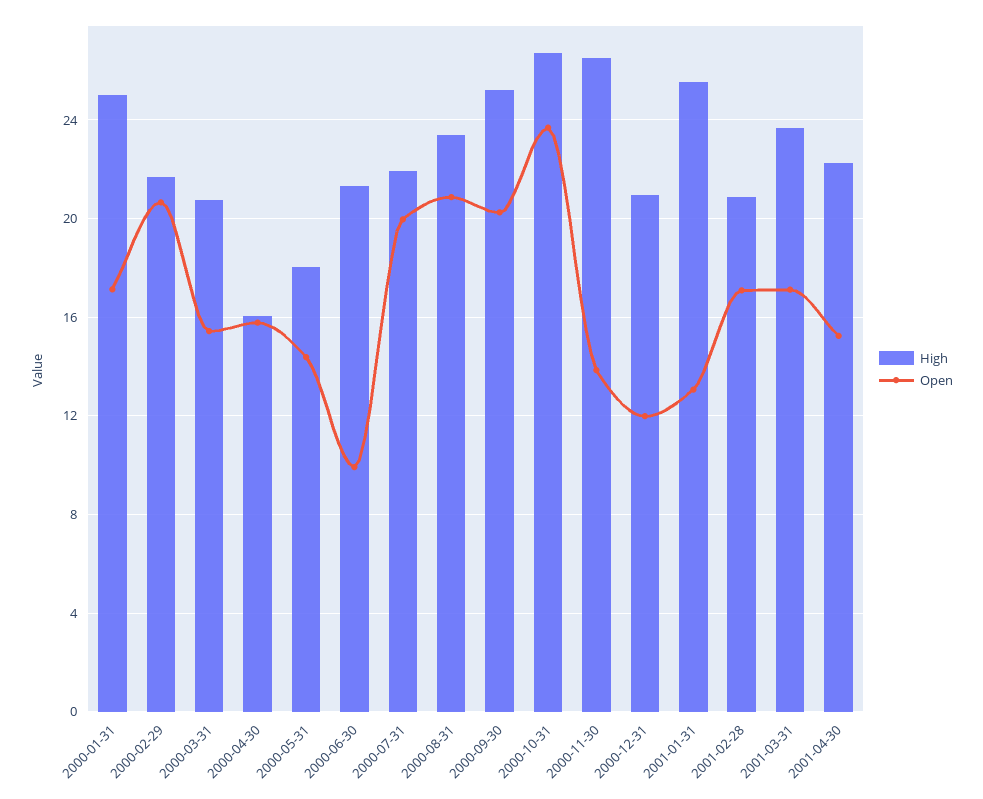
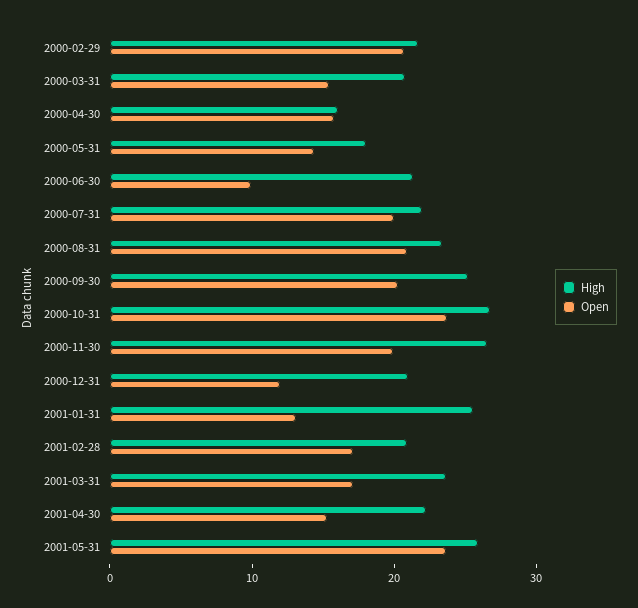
High, 2000-01-31: 25 -> none
Open, 2000-01-31: 17 -> none
Open, 2000-11-30: 14 -> 20
High, 2001-05-31: none -> 26
Open, 2001-05-31: none -> 24

